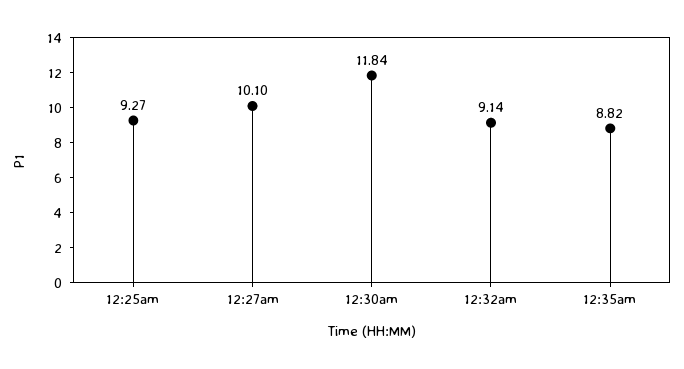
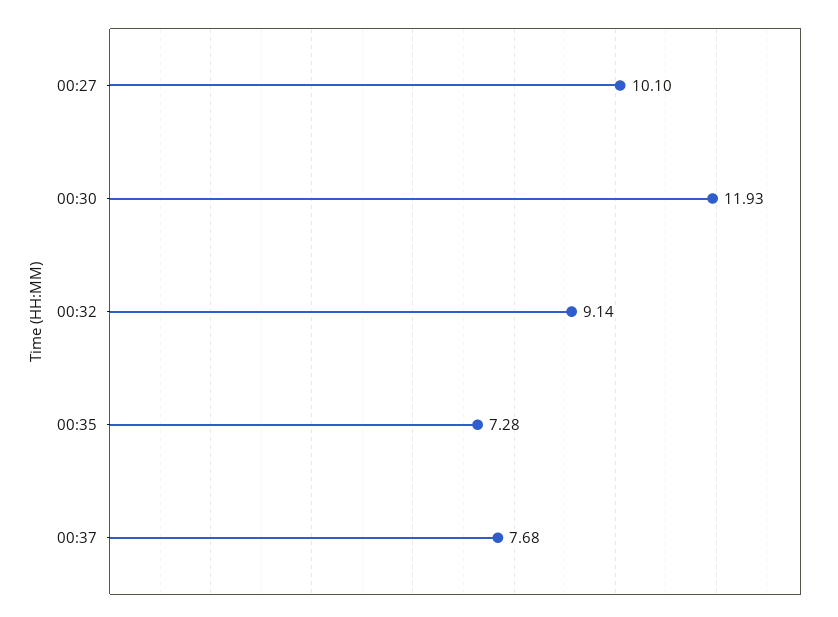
12:25am: 9.27 -> none
12:30am: 11.84 -> 11.93
12:35am: 8.82 -> 7.28
00:37: none -> 7.68

